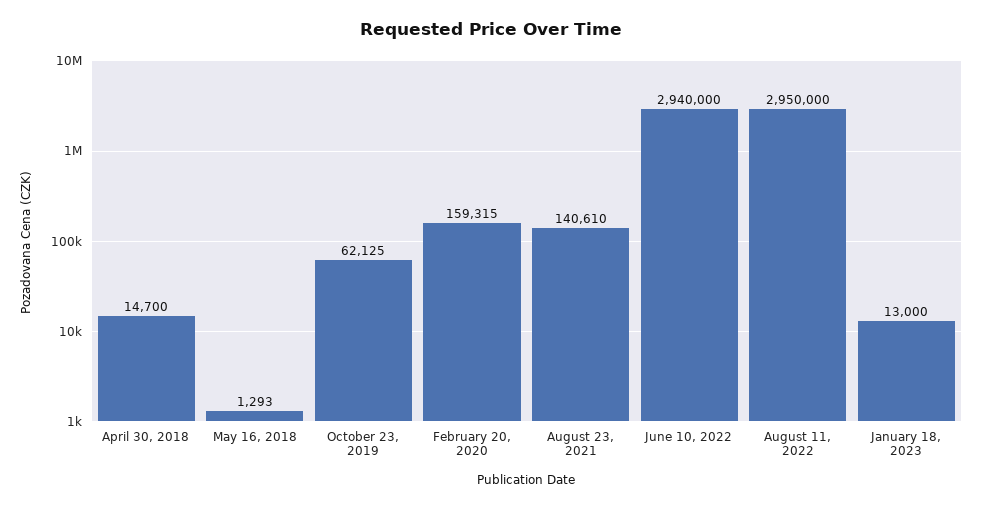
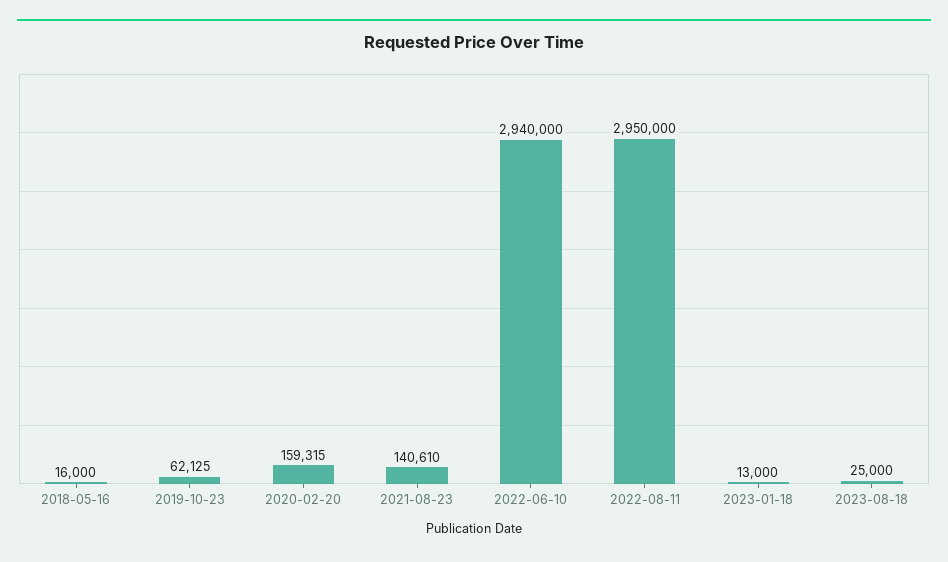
April 30, 2018: 14700 -> none
May 16, 2018: 1293 -> 16000
2023-08-18: none -> 25000

